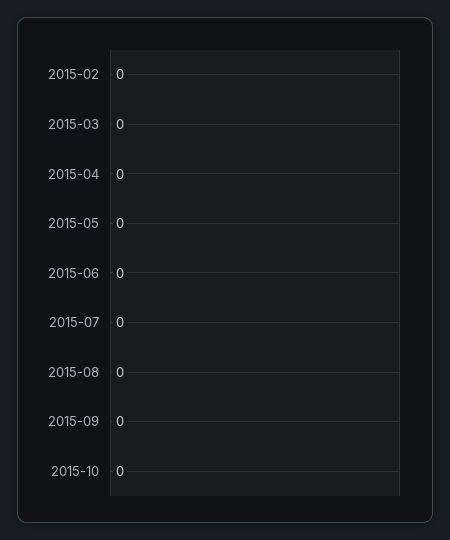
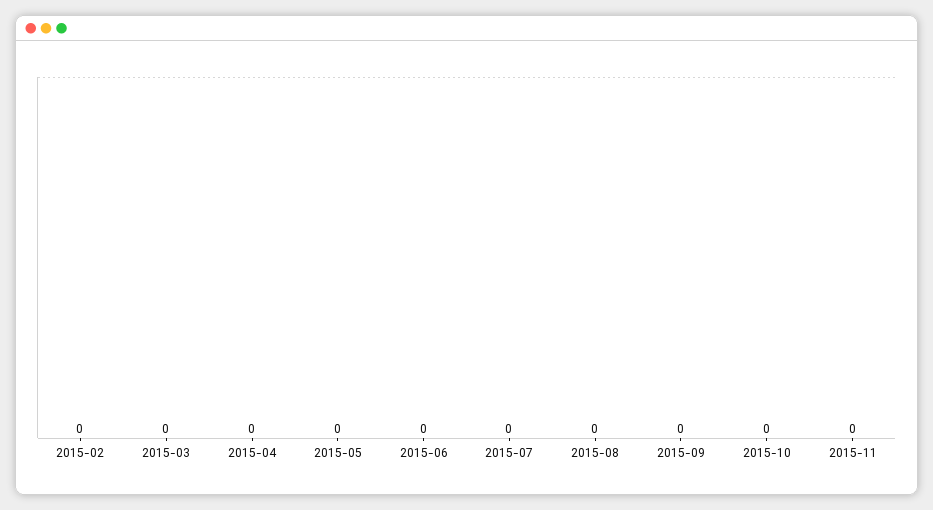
2015-11: none -> 0

